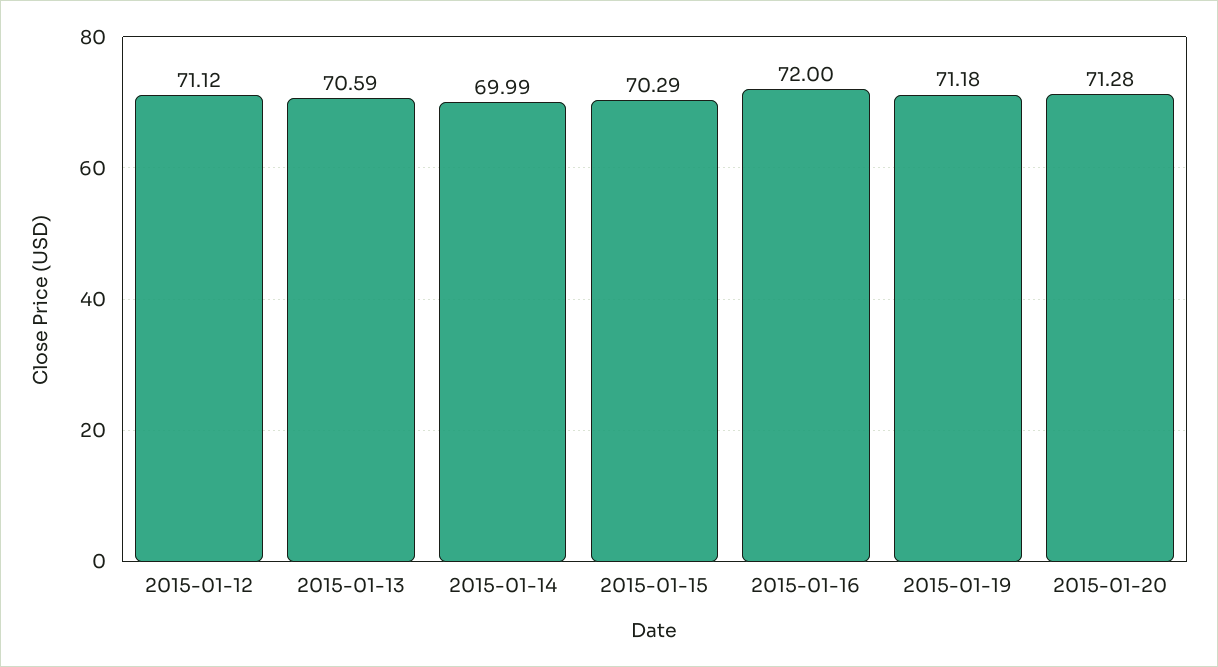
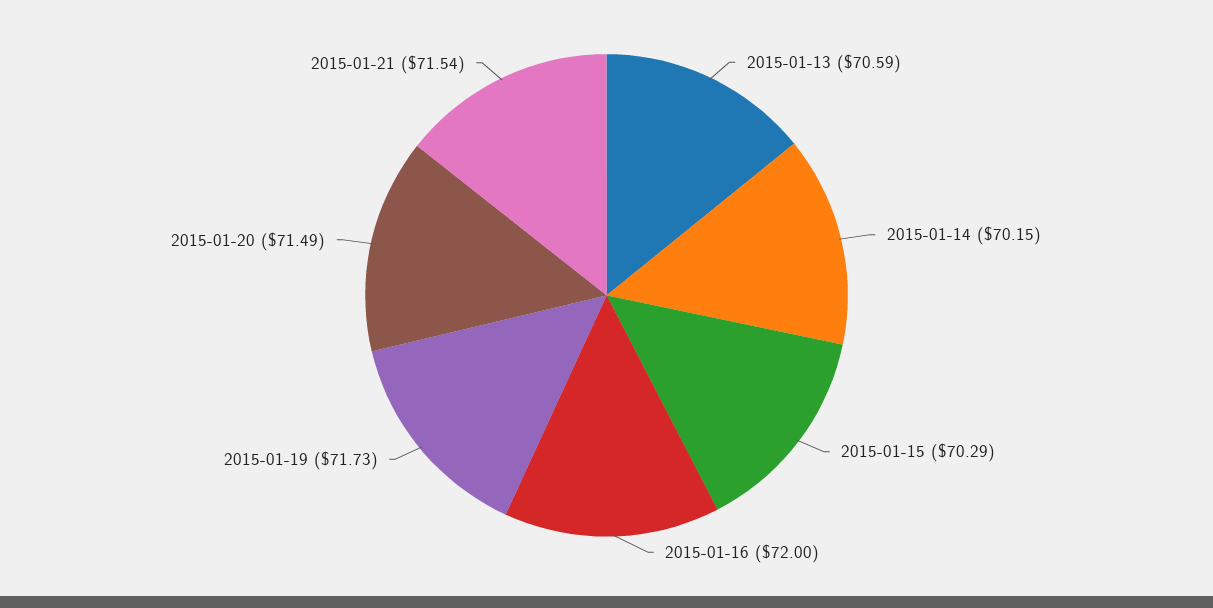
2015-01-12: 71.12 -> none
2015-01-14: 69.99 -> 70.15
2015-01-19: 71.18 -> 71.73
2015-01-20: 71.28 -> 71.49
2015-01-21: none -> 71.54

